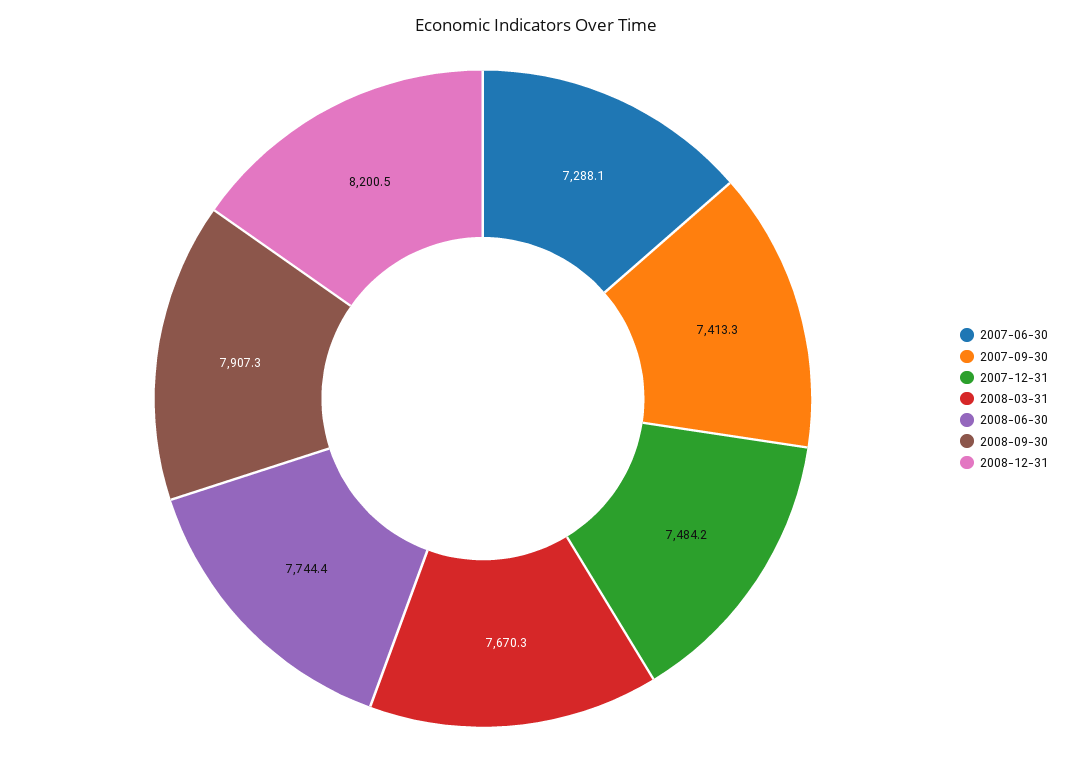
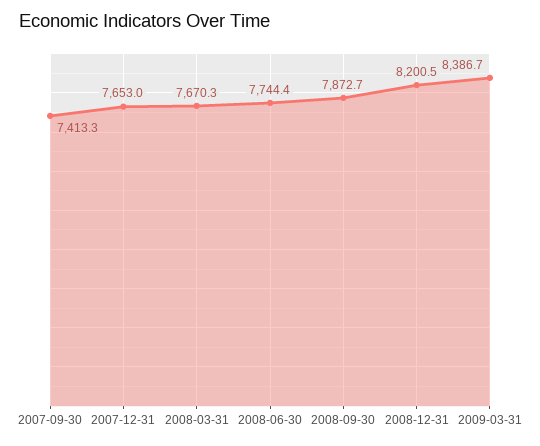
2007-06-30: 7288.1 -> none
2007-12-31: 7484.2 -> 7653
2008-09-30: 7907.3 -> 7872.7
2009-03-31: none -> 8386.7

